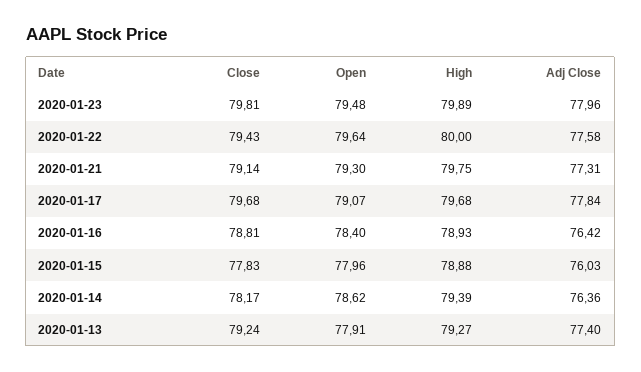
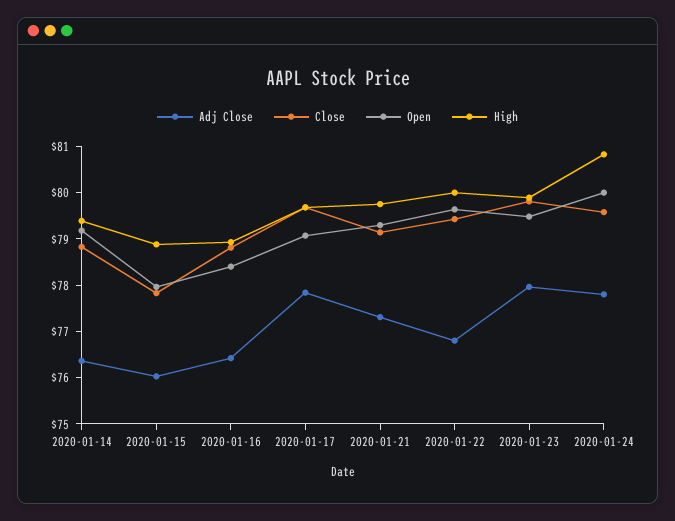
Adj Close, 2020-01-22: 77.58 -> 76.8
Close, 2020-01-14: 78.17 -> 78.8
Open, 2020-01-14: 78.62 -> 79.2
Close, 2020-01-13: 79.24 -> none
Open, 2020-01-13: 77.91 -> none
High, 2020-01-13: 79.27 -> none
Adj Close, 2020-01-13: 77.4 -> none
Adj Close, 2020-01-24: none -> 77.8
Close, 2020-01-24: none -> 79.6
Open, 2020-01-24: none -> 80
High, 2020-01-24: none -> 80.8

